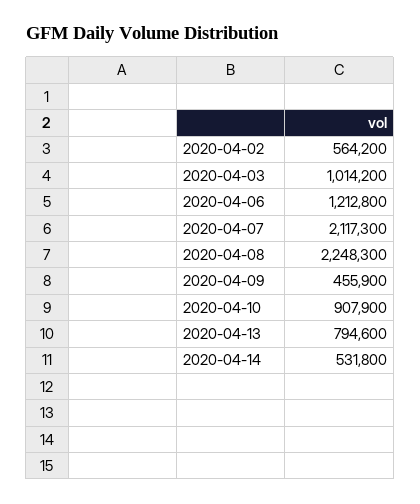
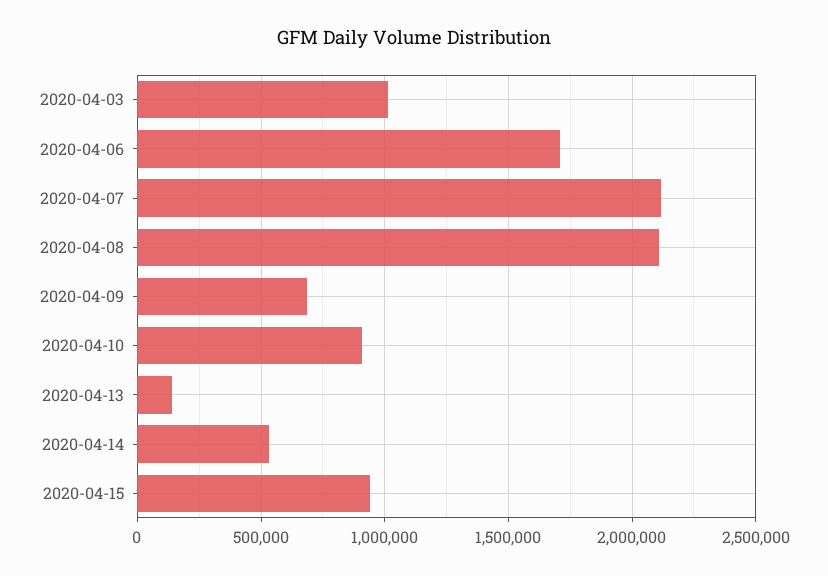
2020-04-02: 564200 -> none
2020-04-06: 1212800 -> 1700000
2020-04-08: 2248300 -> 2100000
2020-04-09: 455900 -> 700000
2020-04-13: 794600 -> 150000
2020-04-15: none -> 950000

